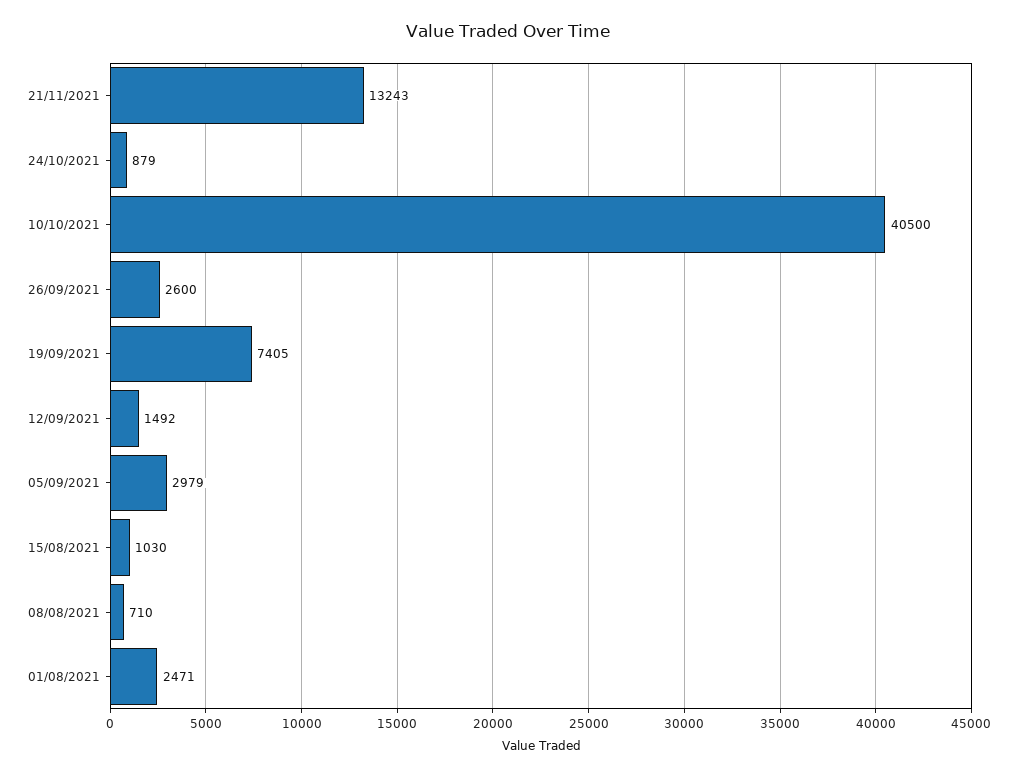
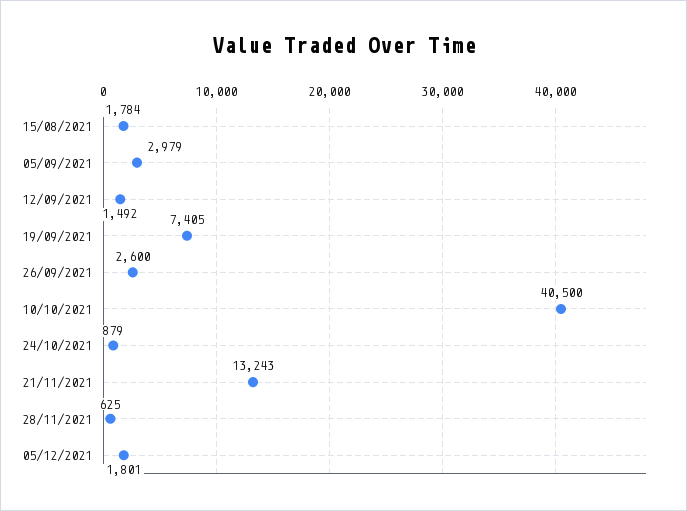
15/08/2021: 1030 -> 1784
08/08/2021: 710 -> none
01/08/2021: 2471 -> none
28/11/2021: none -> 625
05/12/2021: none -> 1801

